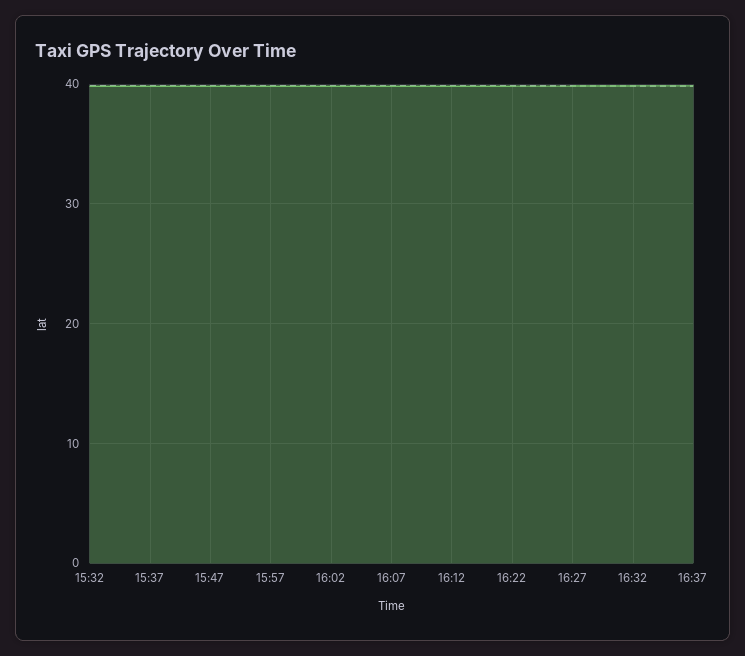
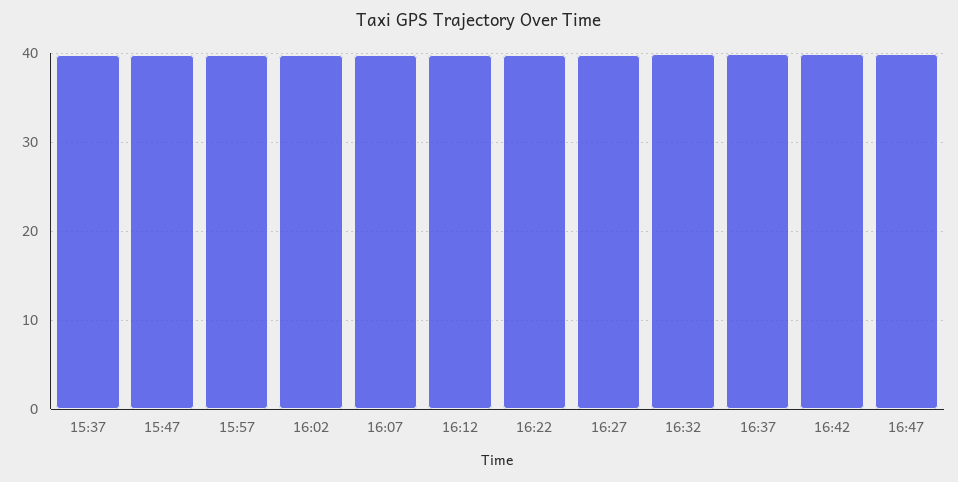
15:32: 40 -> none
16:42: none -> 40
16:47: none -> 40

